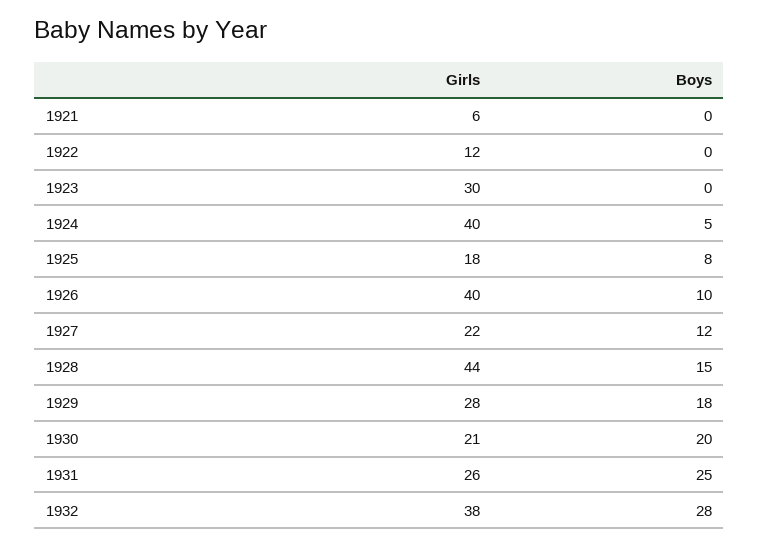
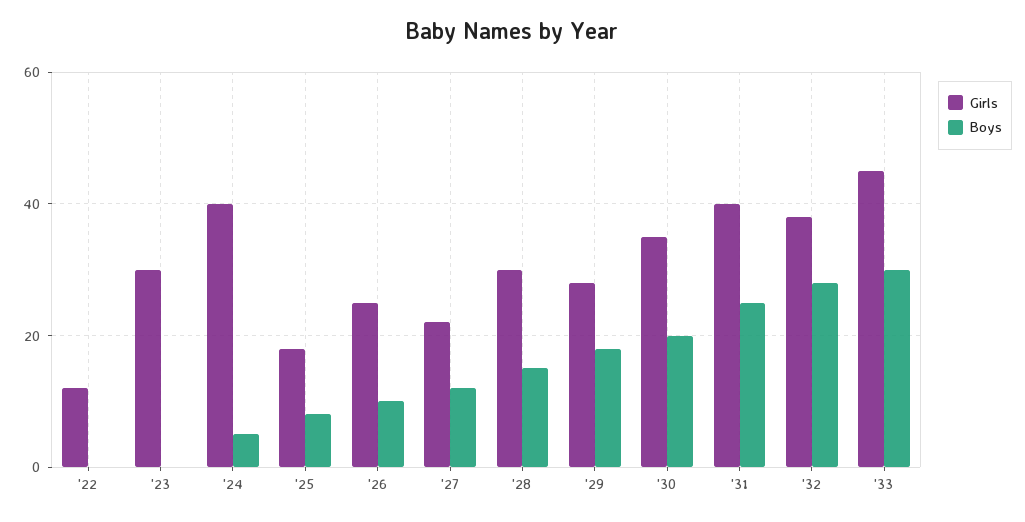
Girls, 1921: 6 -> none
Boys, 1921: 0 -> none
Girls, 1926: 40 -> 25
Girls, 1928: 44 -> 30
Girls, 1930: 21 -> 35
Girls, 1931: 26 -> 40
Girls, '33: none -> 45
Boys, '33: none -> 30

